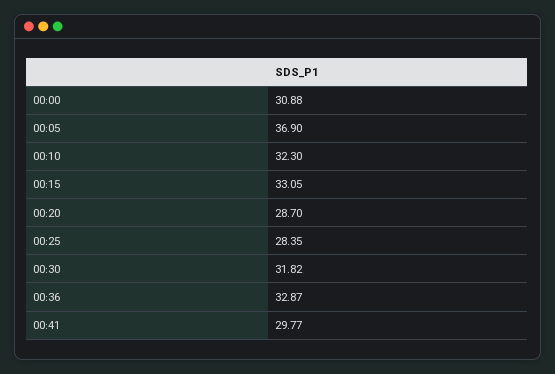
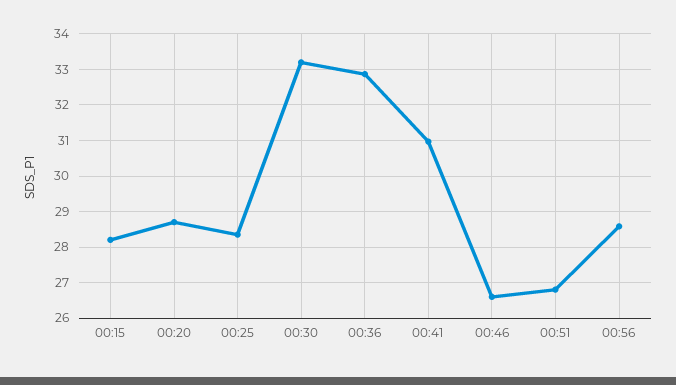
00:00: 30.88 -> none
00:05: 36.9 -> none
00:10: 32.3 -> none
00:15: 33.05 -> 28.2
00:30: 31.82 -> 33.2
00:41: 29.77 -> 31
00:46: none -> 26.6
00:51: none -> 26.8
00:56: none -> 28.6

